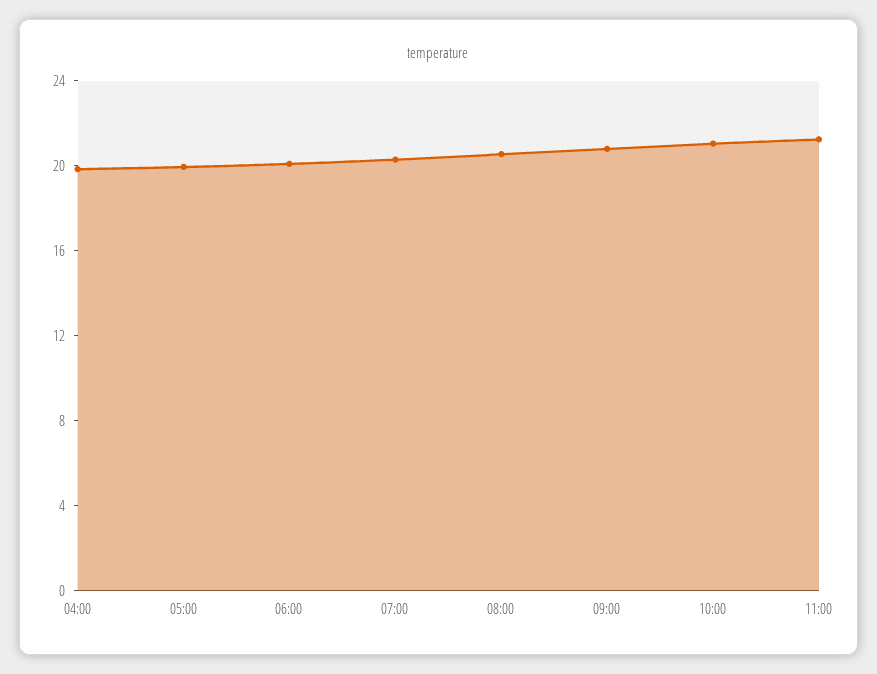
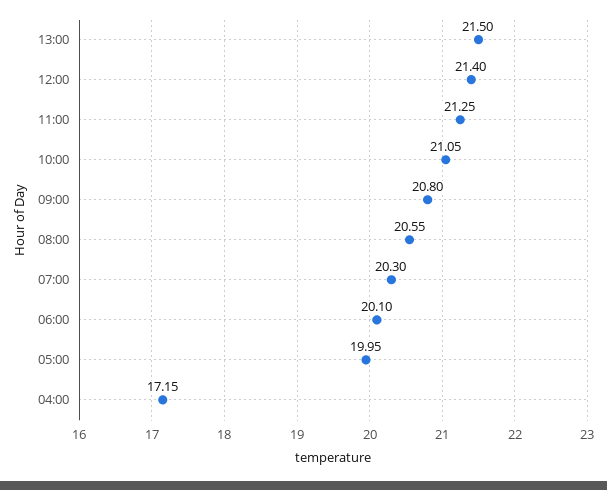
04:00: 20 -> 17.15
13:00: none -> 21.5
12:00: none -> 21.4

